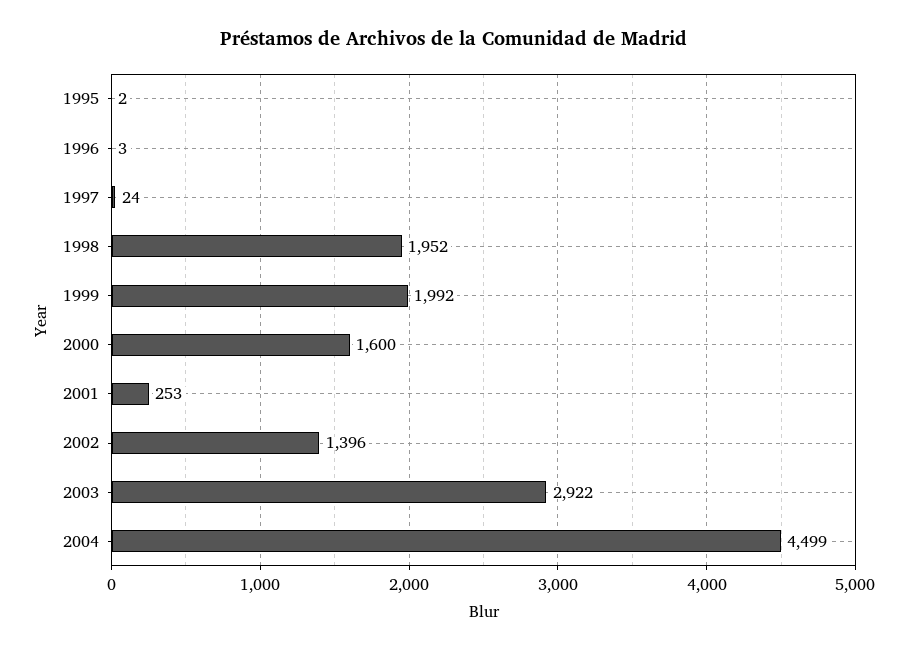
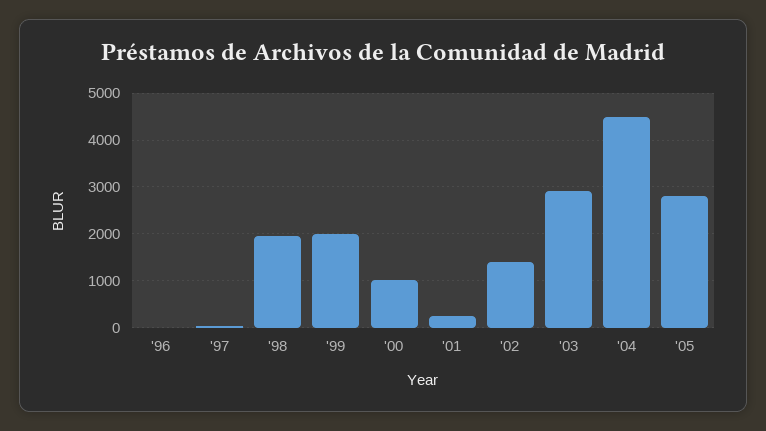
1995: 2 -> none
2000: 1600 -> 1000
'05: none -> 2800

